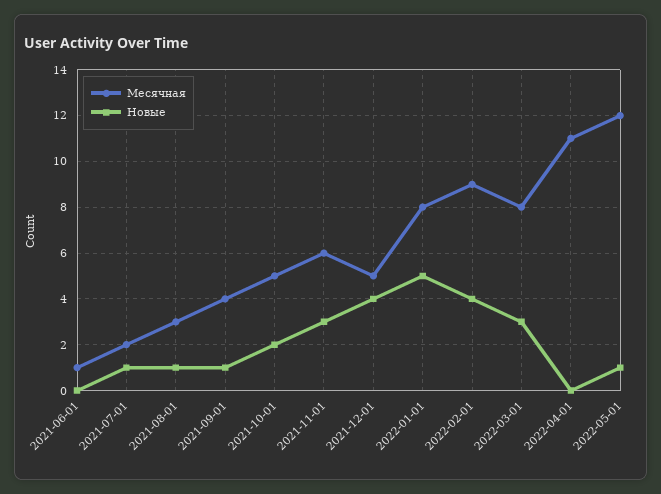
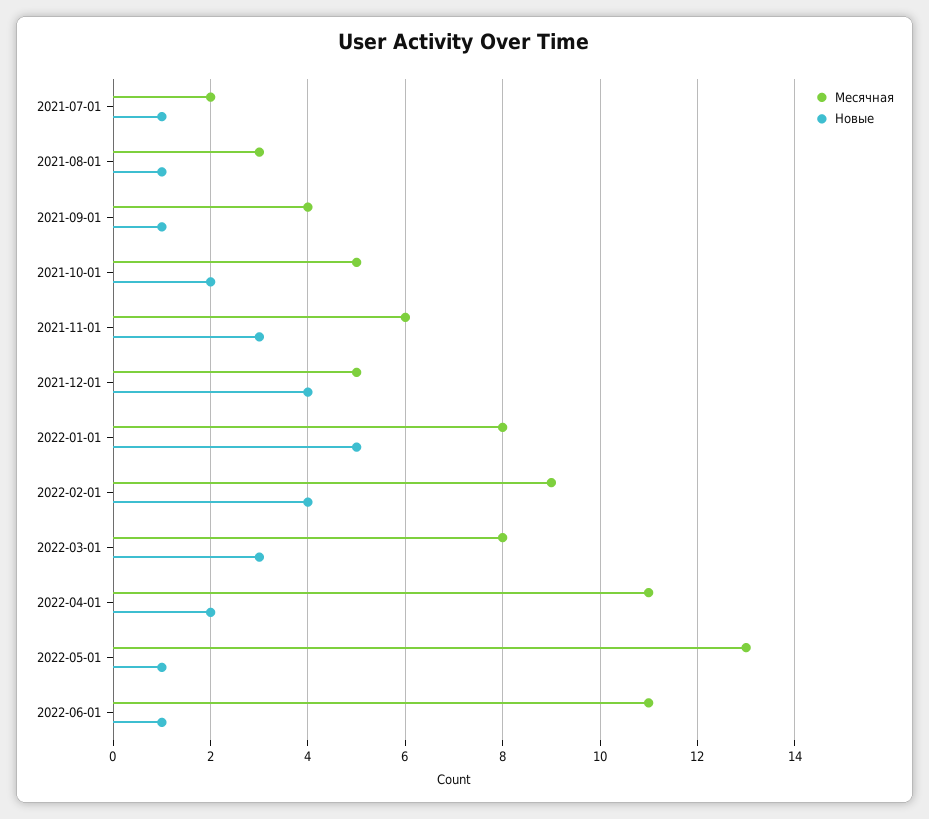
Месячная, 2021-06-01: 1 -> none
Новые, 2021-06-01: 0 -> none
Новые, 2022-04-01: 0 -> 2
Месячная, 2022-05-01: 12 -> 13
Месячная, 2022-06-01: none -> 11
Новые, 2022-06-01: none -> 1

